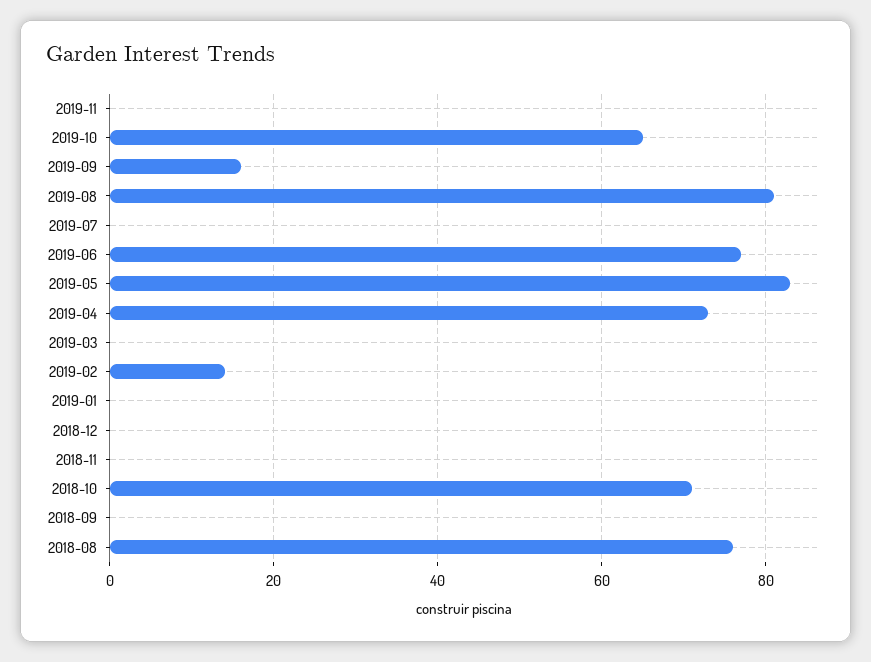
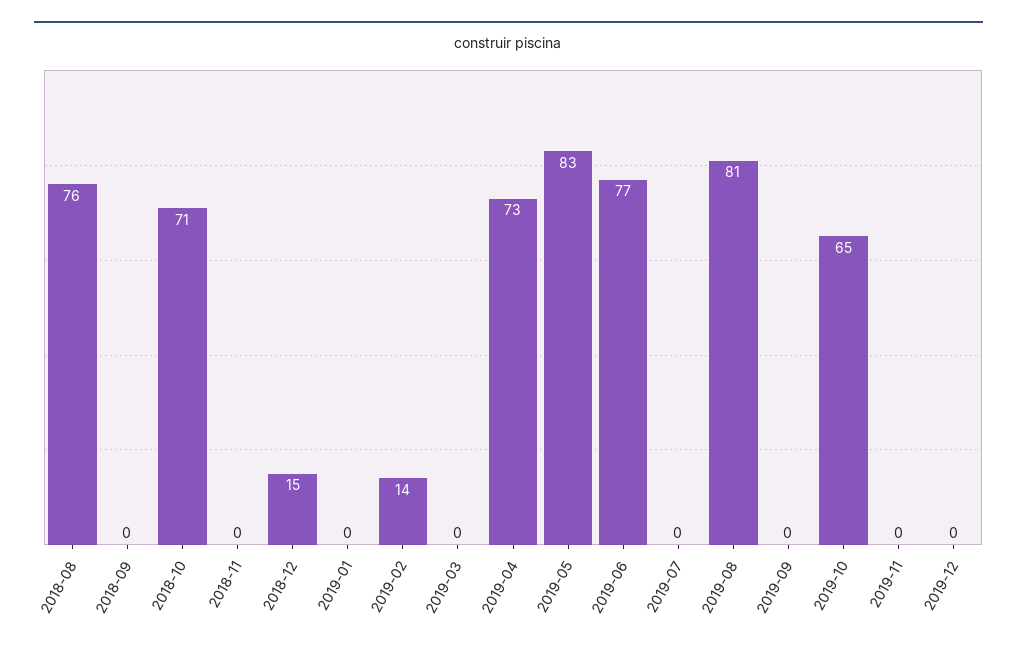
2019-09: 15 -> 0
2018-12: 0 -> 15
2019-12: none -> 0

